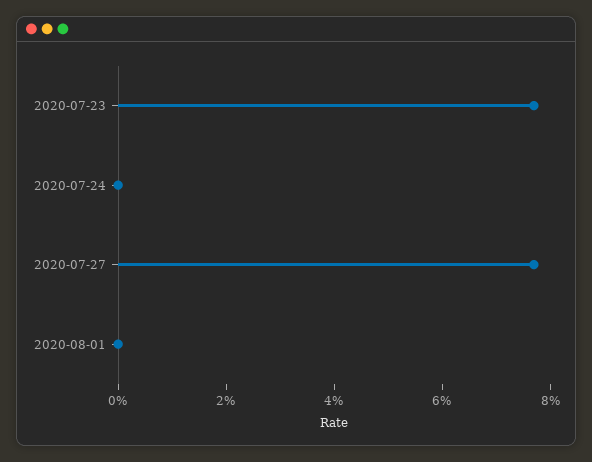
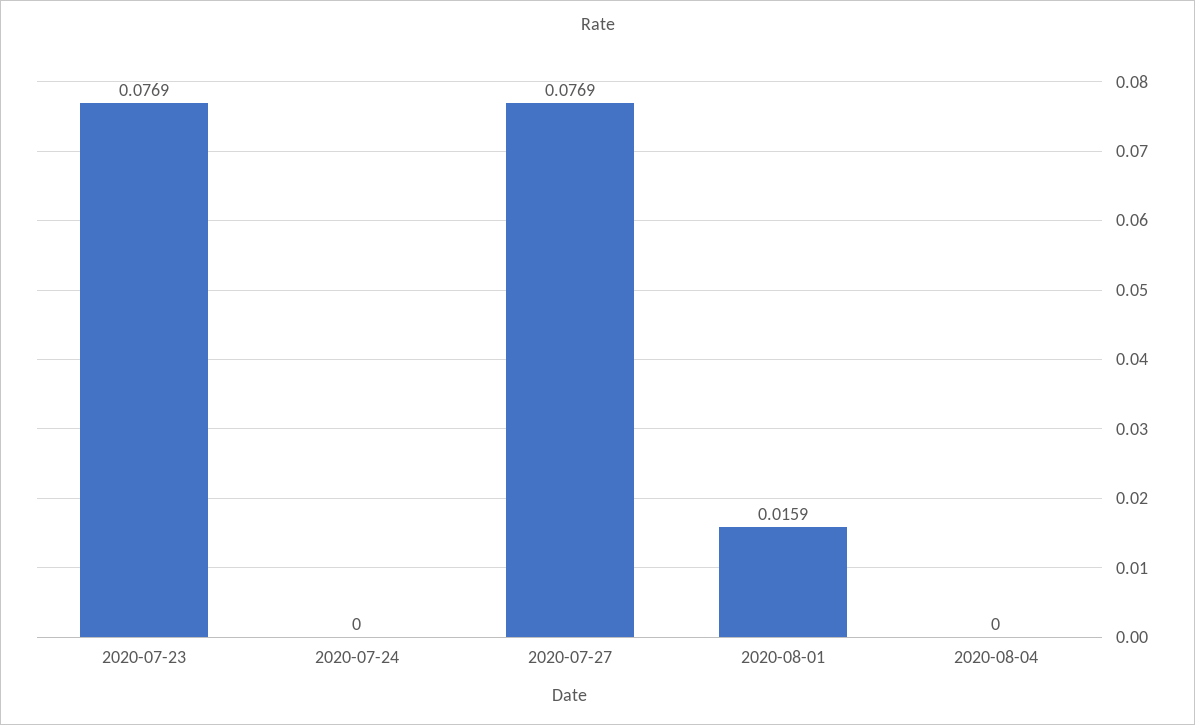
2020-08-01: 0 -> 0.0159
2020-08-04: none -> 0

